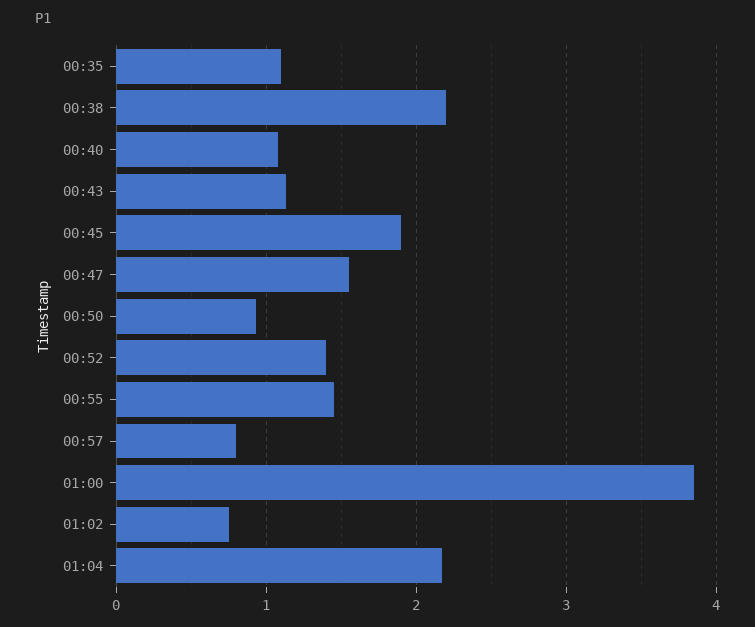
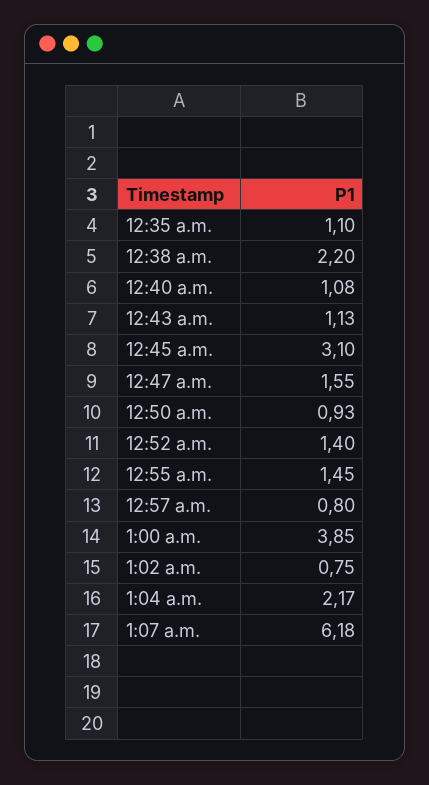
00:45: 1.9 -> 3.1
1:07 a.m.: none -> 6.18

